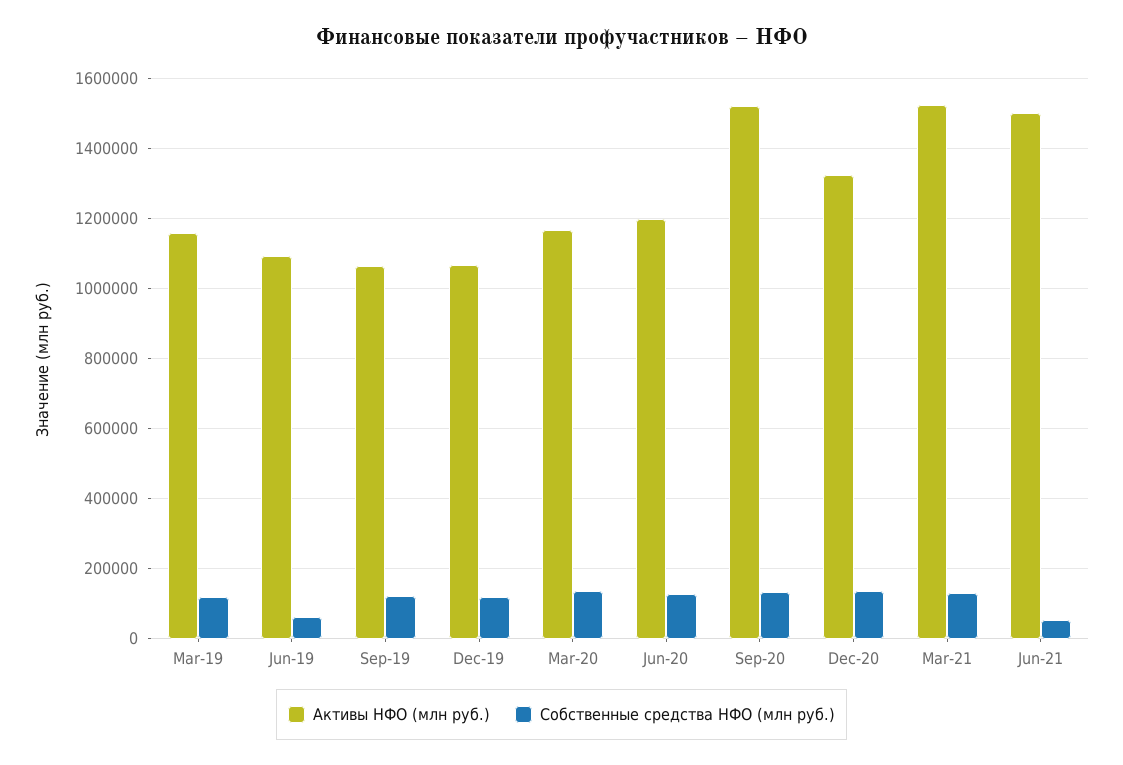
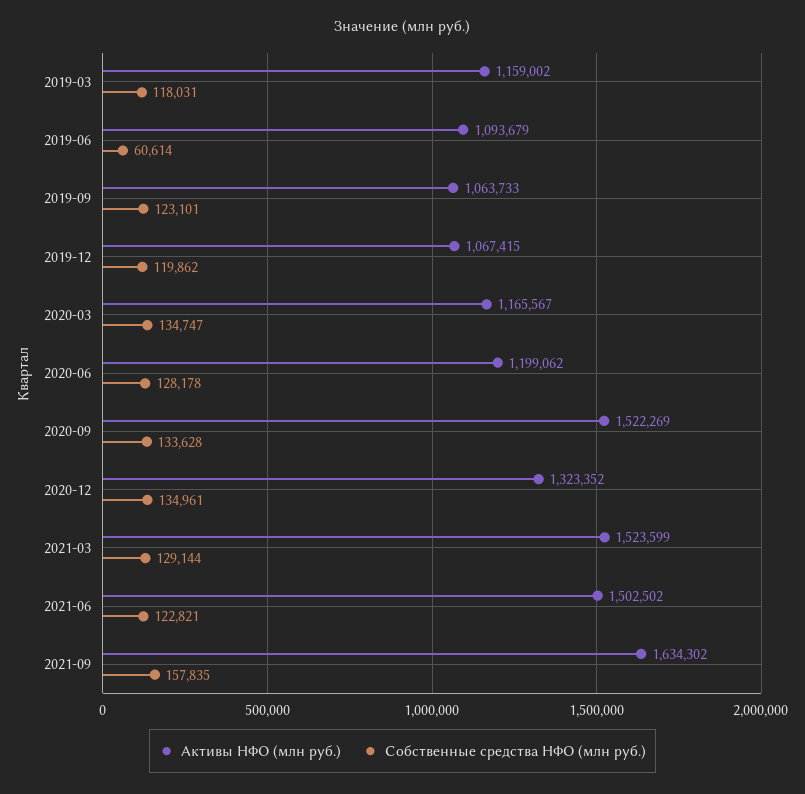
Собственные средства НФО (млн руб.), Jun-21: 60000 -> 122821
Активы НФО (млн руб.), 2021-09: none -> 1634302
Собственные средства НФО (млн руб.), 2021-09: none -> 157835

